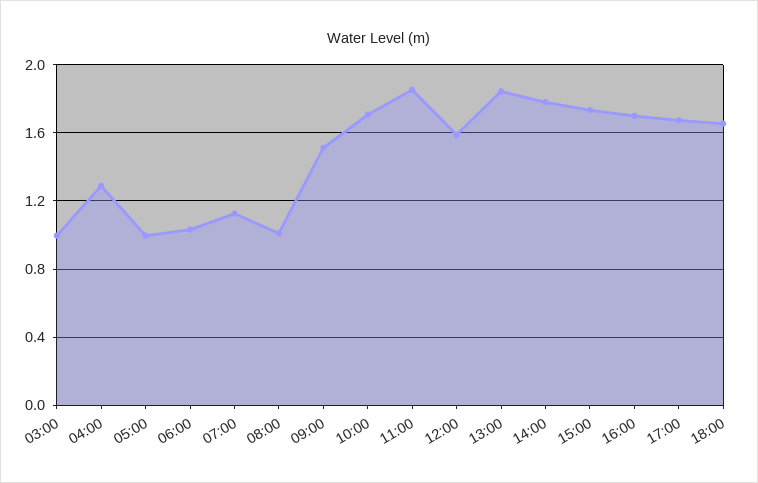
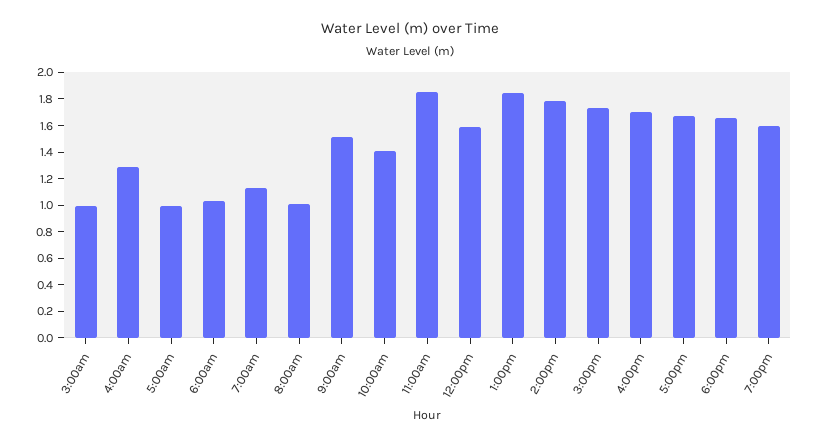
10:00: 1.7 -> 1.4
7:00pm: none -> 1.6

